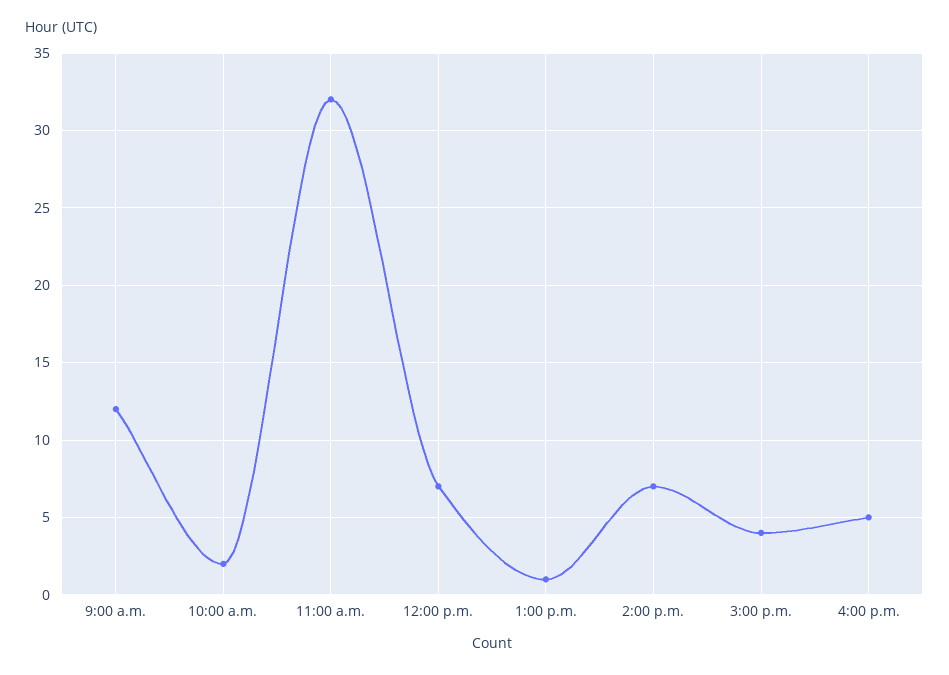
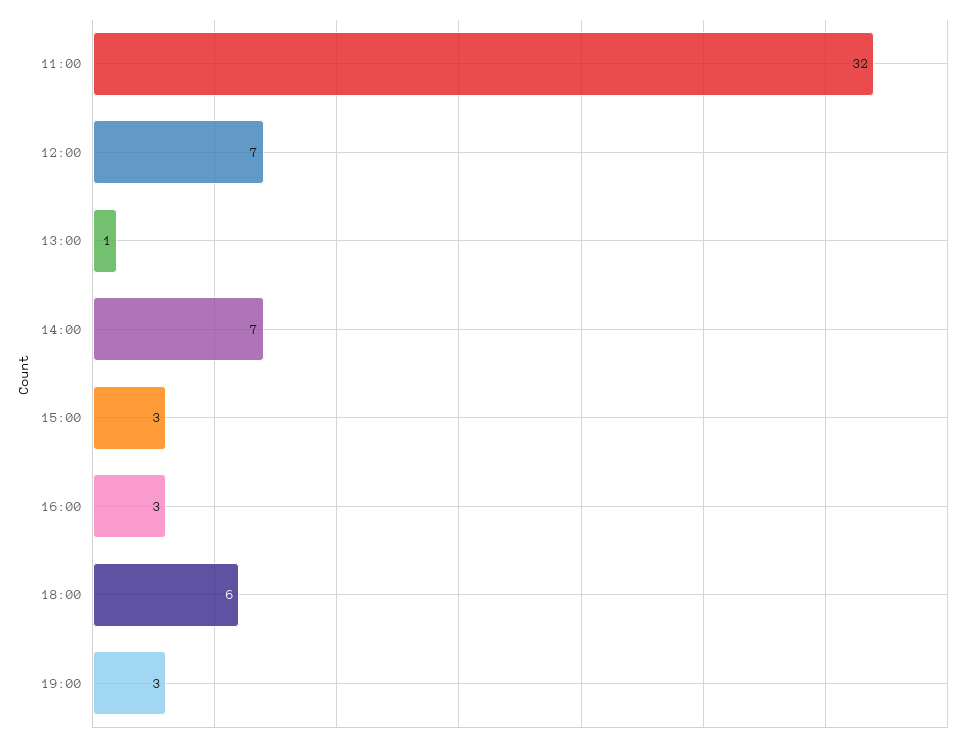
9:00 a.m.: 12 -> none
10:00 a.m.: 2 -> none
3:00 p.m.: 4 -> 3
4:00 p.m.: 5 -> 3
18:00: none -> 6
19:00: none -> 3

